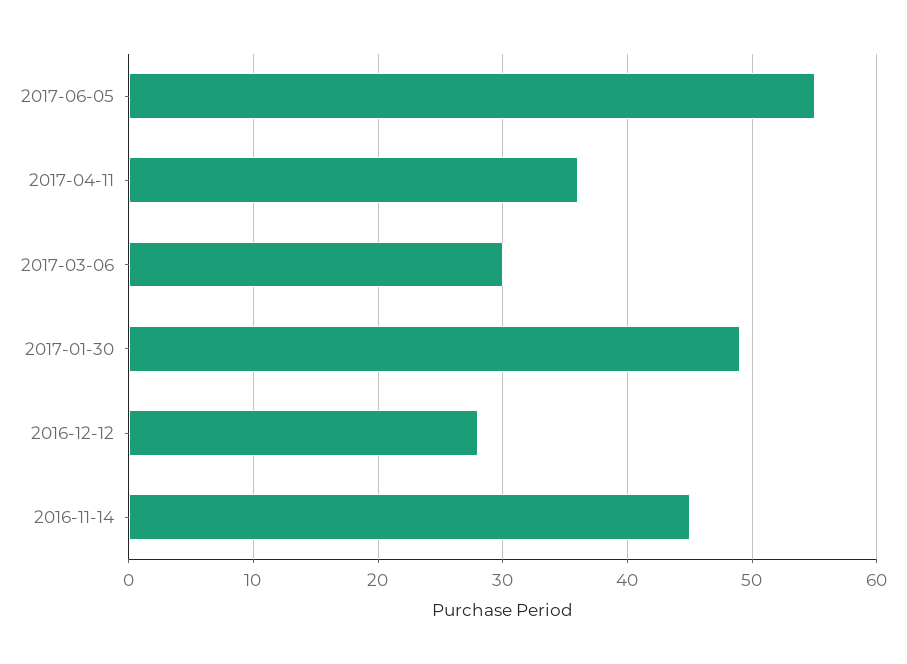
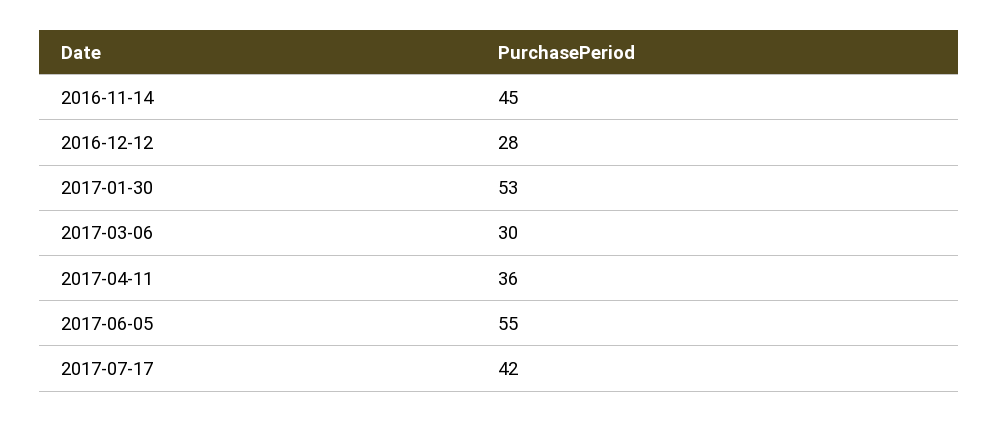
2017-01-30: 49 -> 53
2017-07-17: none -> 42

